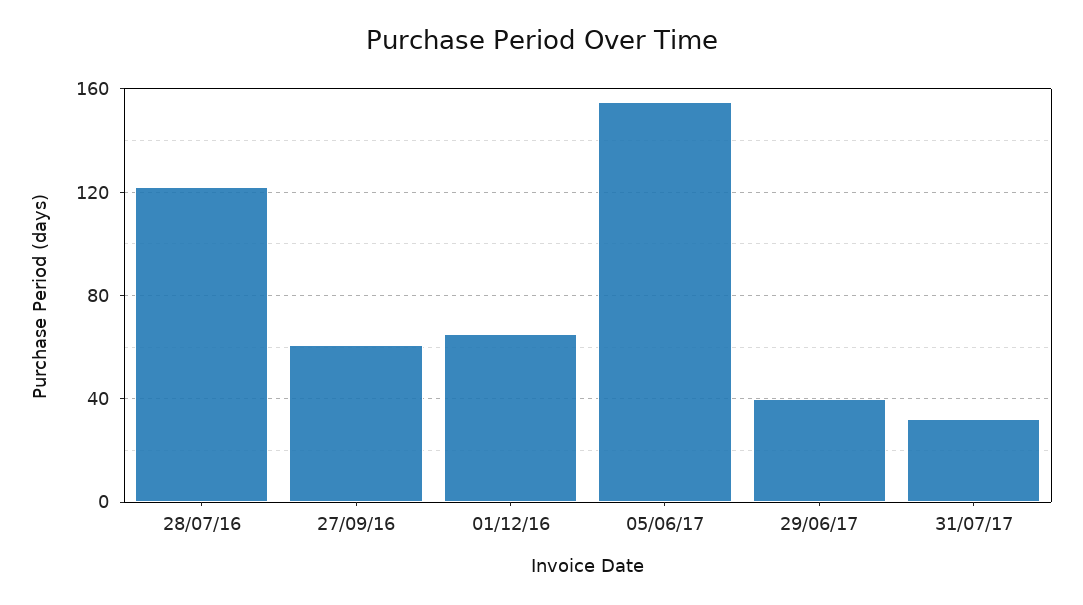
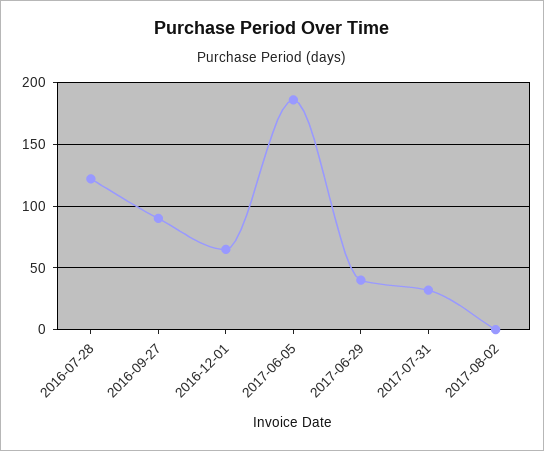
27/09/16: 60 -> 90
05/06/17: 155 -> 185
2017-08-02: none -> 0

